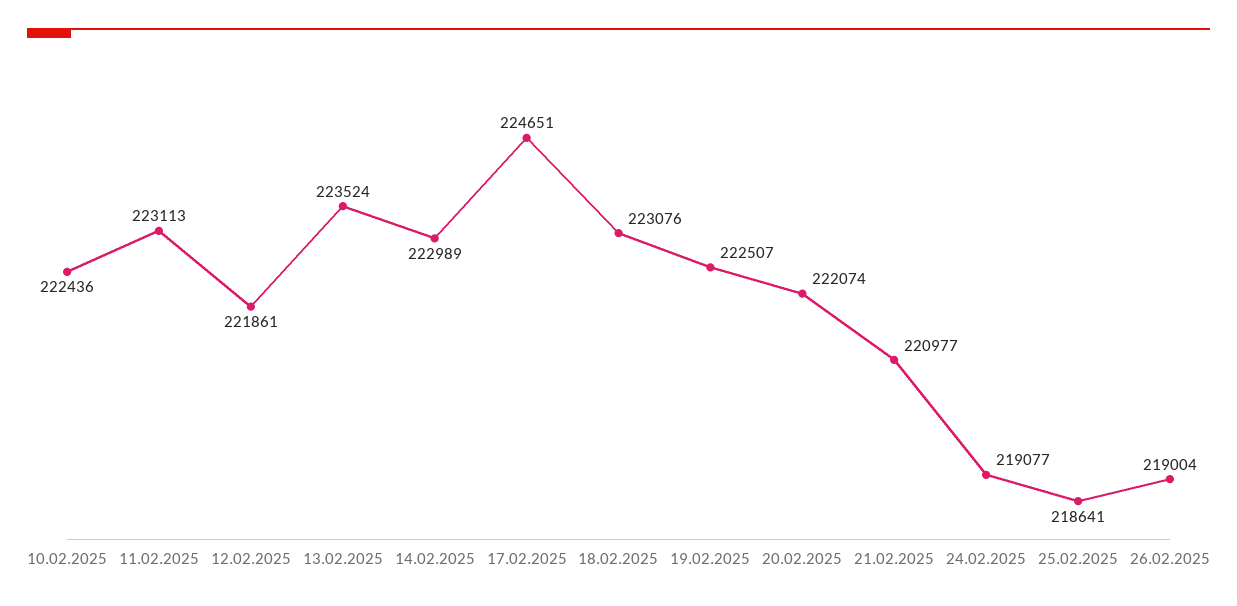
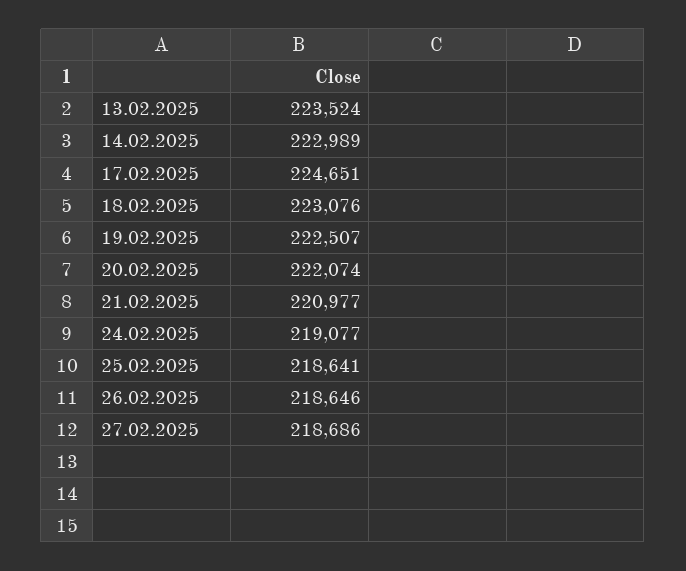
10.02.2025: 222436 -> none
11.02.2025: 223113 -> none
12.02.2025: 221861 -> none
26.02.2025: 219004 -> 218646
27.02.2025: none -> 218686

